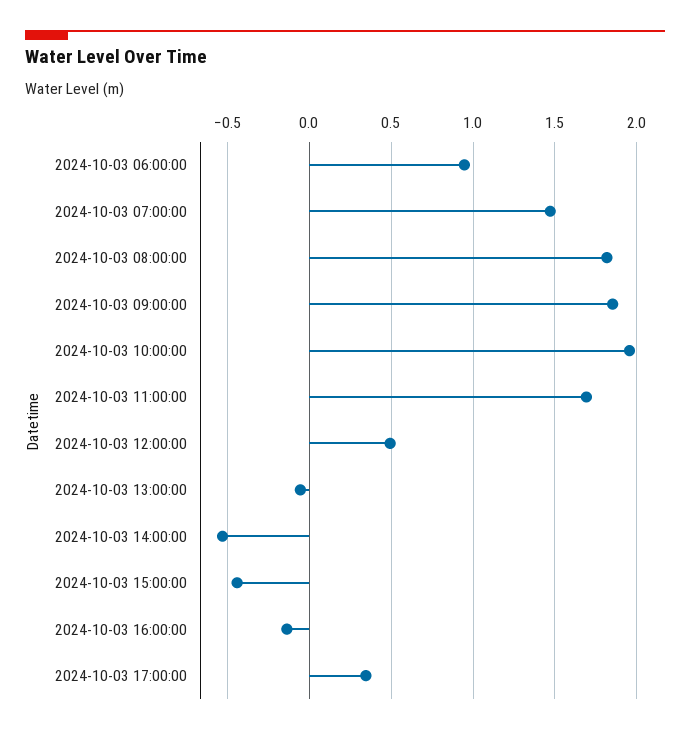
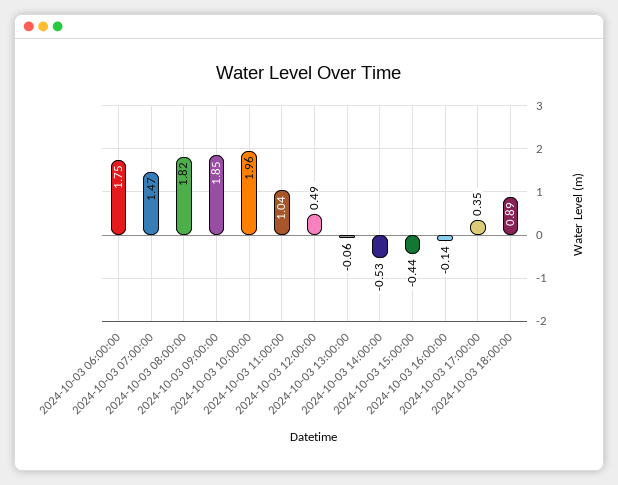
2024-10-03 06:00:00: 0.95 -> 1.75
2024-10-03 11:00:00: 1.7 -> 1.04
2024-10-03 18:00:00: none -> 0.89

